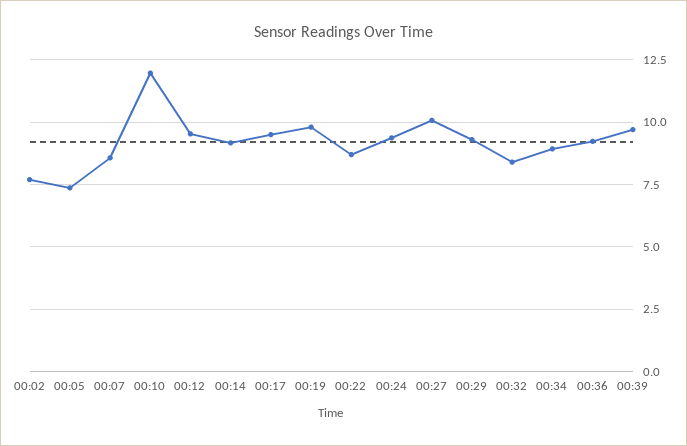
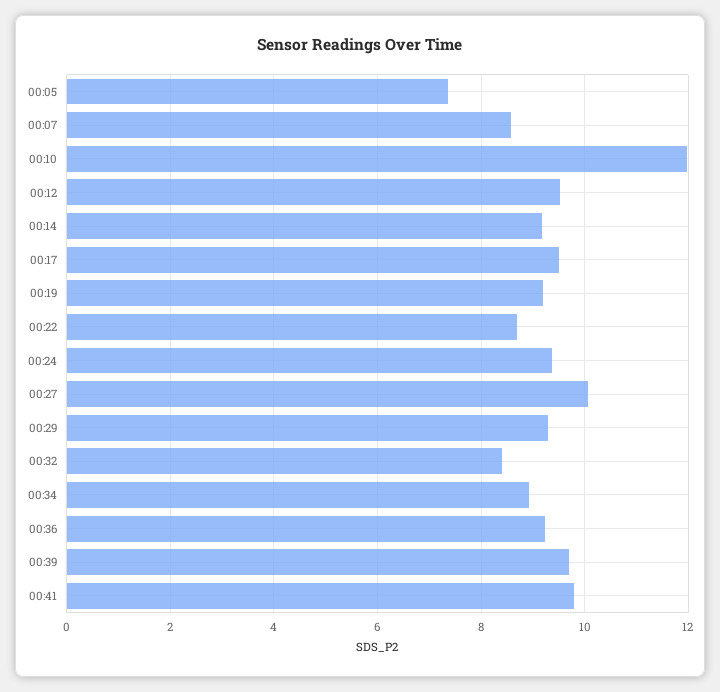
00:02: 7.75 -> none
00:19: 9.75 -> 9.2
00:41: none -> 9.8

